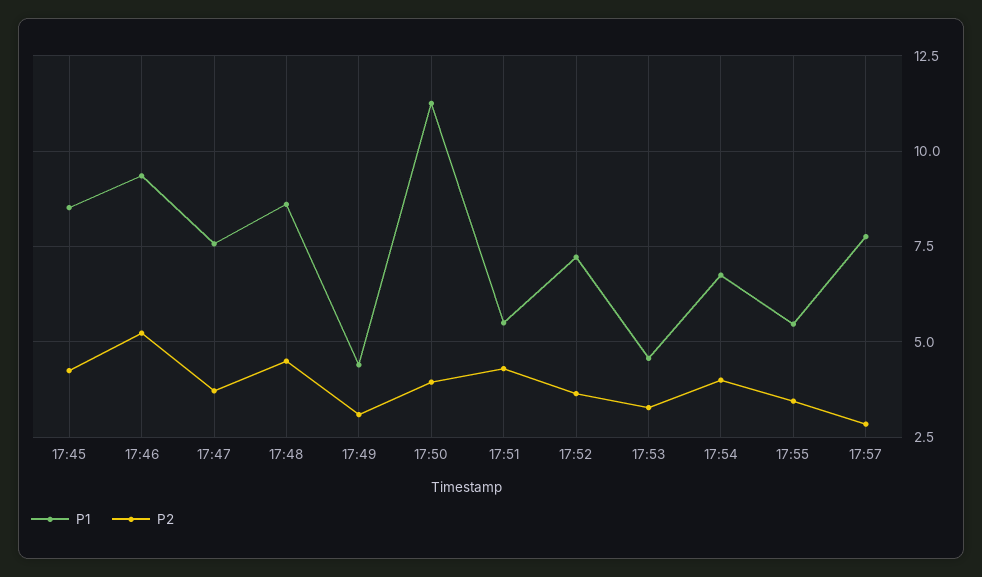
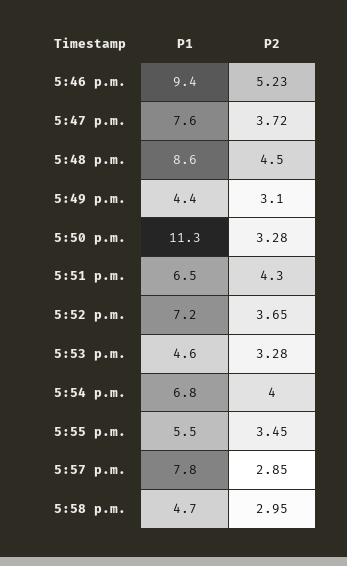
P1, 17:45: 8.5 -> none
P2, 17:45: 4.25 -> none
P2, 17:50: 4 -> 3.28
P1, 17:51: 5.5 -> 6.5
P1, 5:58 p.m.: none -> 4.7
P2, 5:58 p.m.: none -> 2.95

